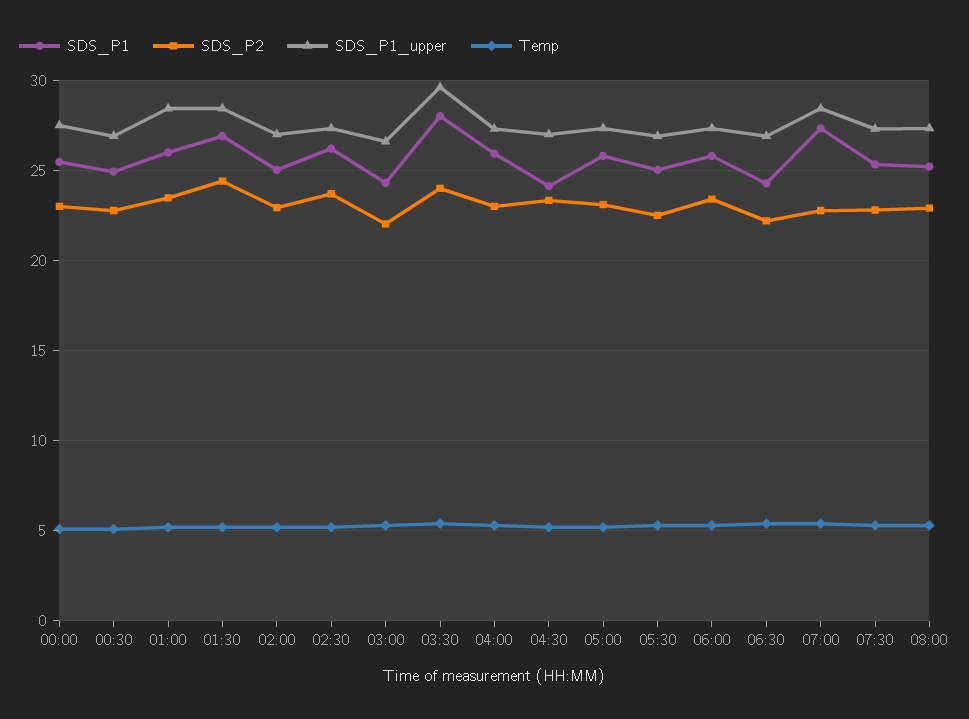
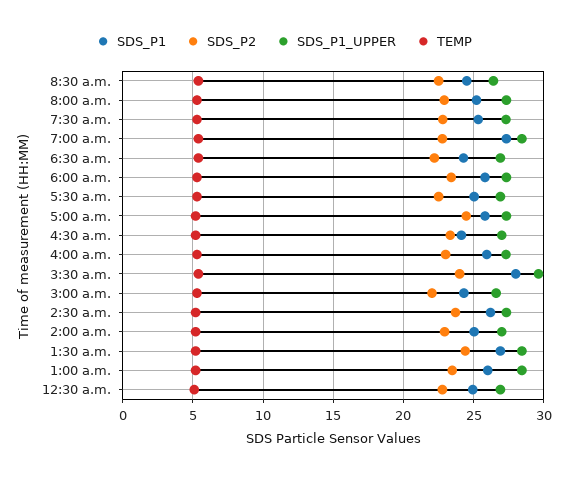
SDS_P1, 00:00: 25.5 -> none
SDS_P2, 00:00: 23 -> none
SDS_P1_upper, 00:00: 27.5 -> none
Temp, 00:00: 5 -> none
SDS_P2, 05:00: 23 -> 24.5
SDS_P1, 8:30 a.m.: none -> 24.5
SDS_P2, 8:30 a.m.: none -> 22.5
SDS_P1_upper, 8:30 a.m.: none -> 26.5
Temp, 8:30 a.m.: none -> 5.5

